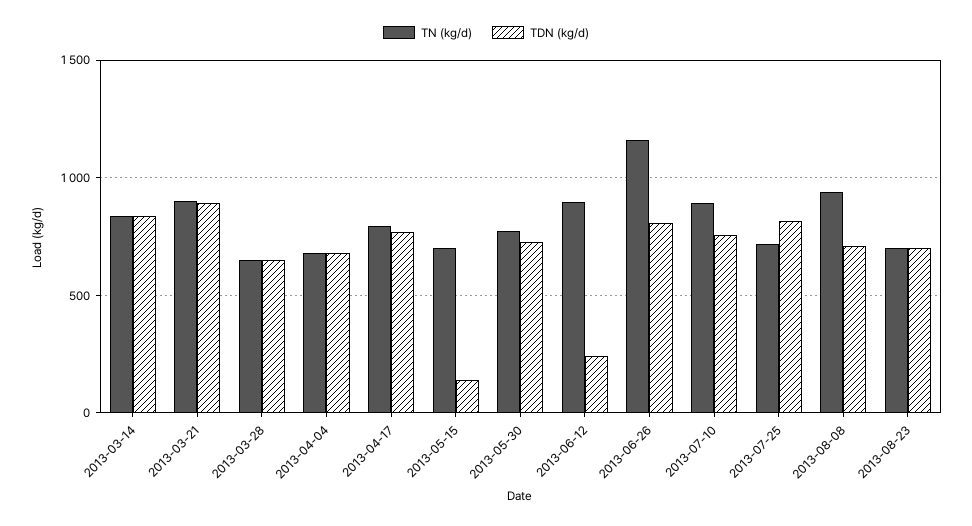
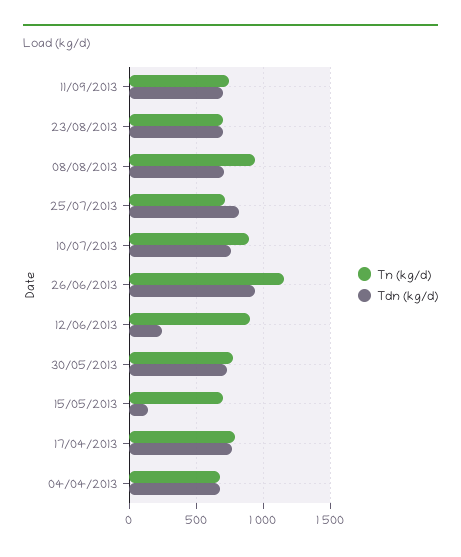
TN (kg/d), 2013-03-14: 850 -> none
TDN (kg/d), 2013-03-14: 850 -> none
TN (kg/d), 2013-03-21: 900 -> none
TDN (kg/d), 2013-03-21: 900 -> none
TN (kg/d), 2013-03-28: 650 -> none
TDN (kg/d), 2013-03-28: 650 -> none
TDN (kg/d), 2013-06-26: 800 -> 950
TN (kg/d), 11/09/2013: none -> 750
TDN (kg/d), 11/09/2013: none -> 700

